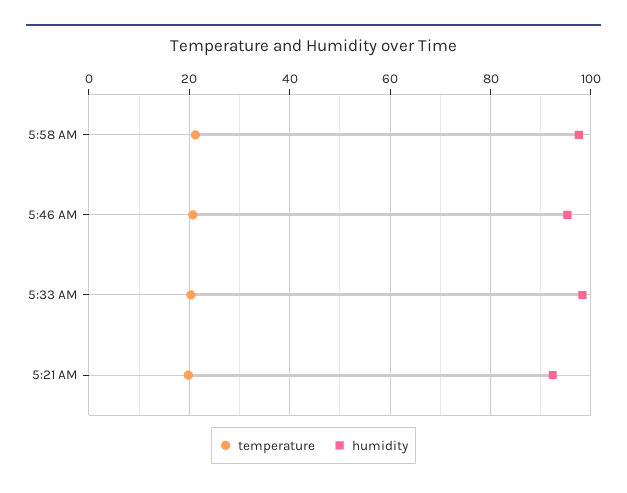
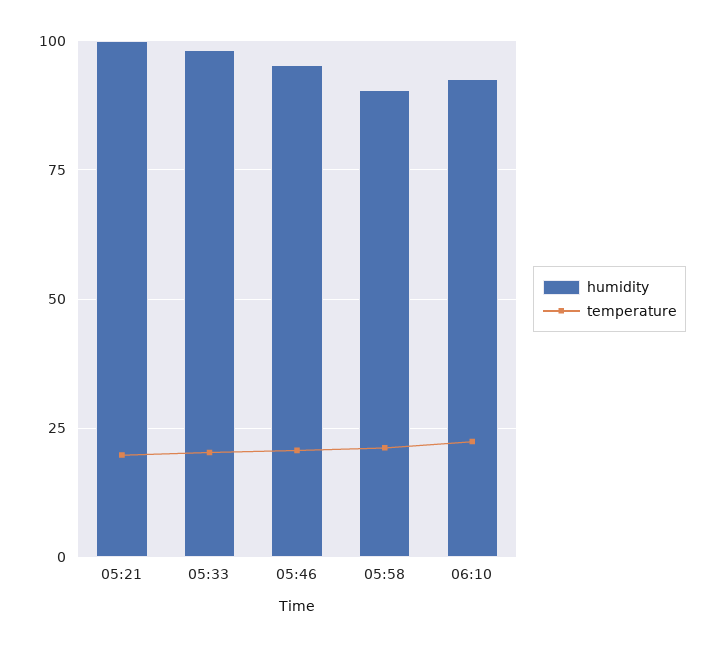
humidity, 5:58 AM: 98 -> 90
humidity, 5:21 AM: 92 -> 100
humidity, 06:10: none -> 92.5
temperature, 06:10: none -> 22.5

